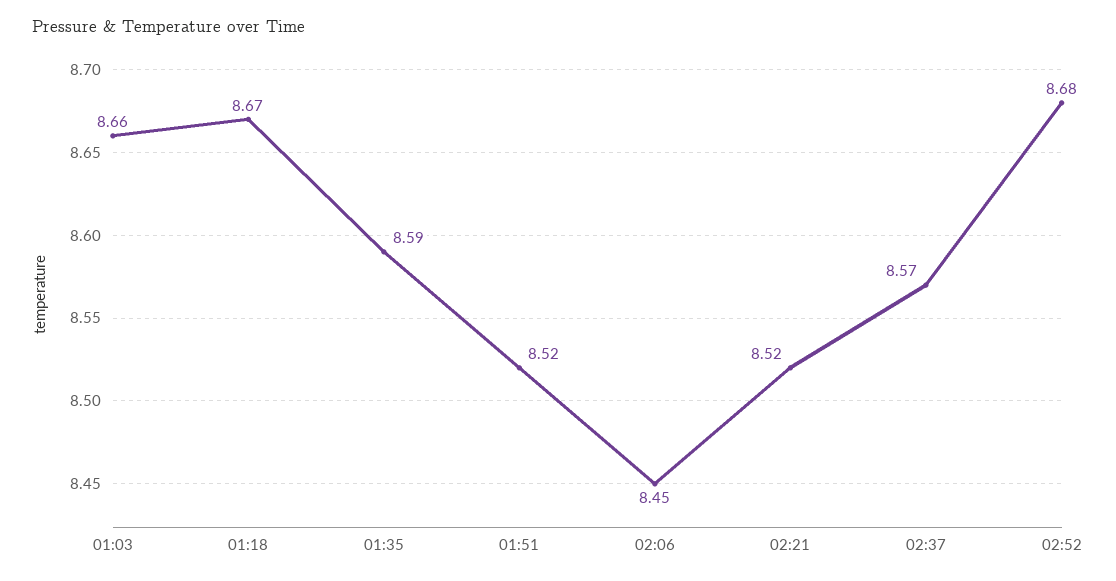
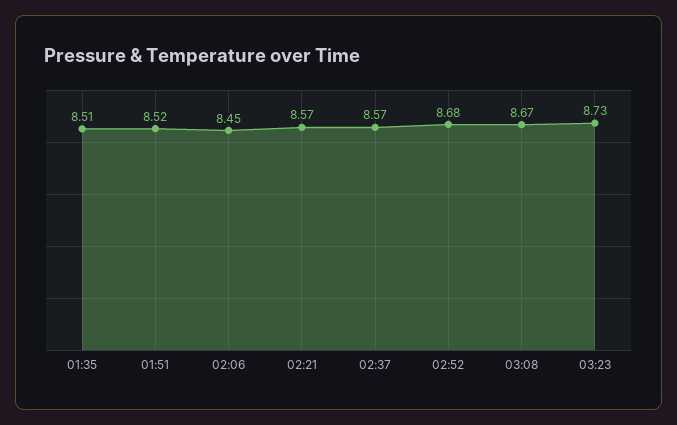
01:03: 8.66 -> none
01:18: 8.67 -> none
01:35: 8.59 -> 8.51
02:21: 8.52 -> 8.57
03:08: none -> 8.67
03:23: none -> 8.73

